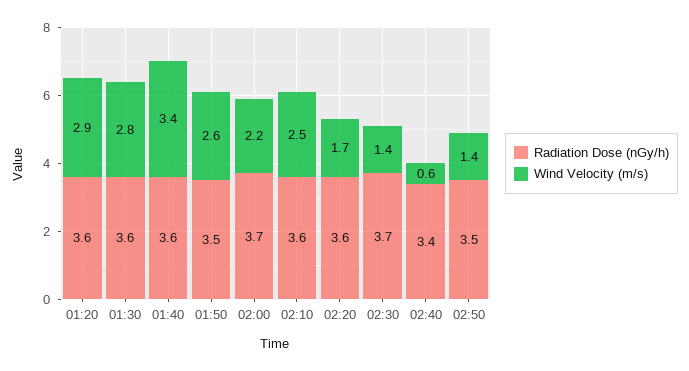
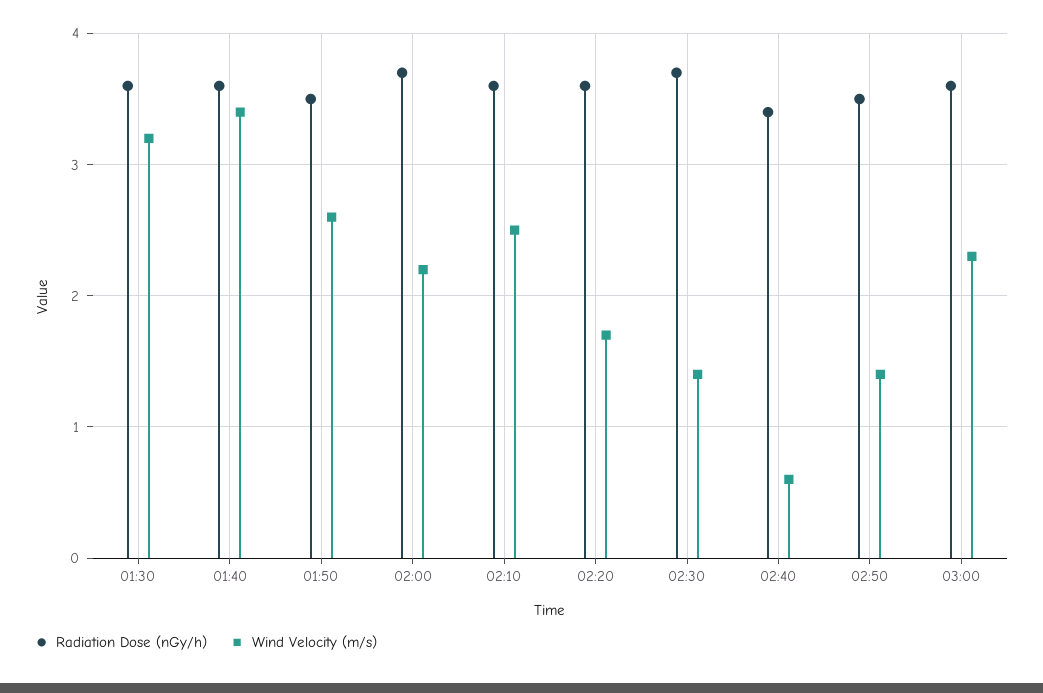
Radiation Dose (nGy/h), 01:20: 3.6 -> none
Wind Velocity (m/s), 01:20: 2.9 -> none
Wind Velocity (m/s), 01:30: 2.8 -> 3.2
Radiation Dose (nGy/h), 03:00: none -> 3.6
Wind Velocity (m/s), 03:00: none -> 2.3

